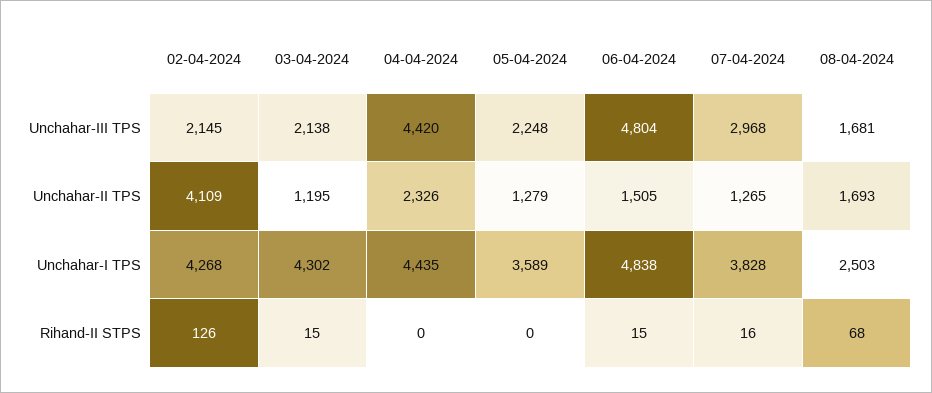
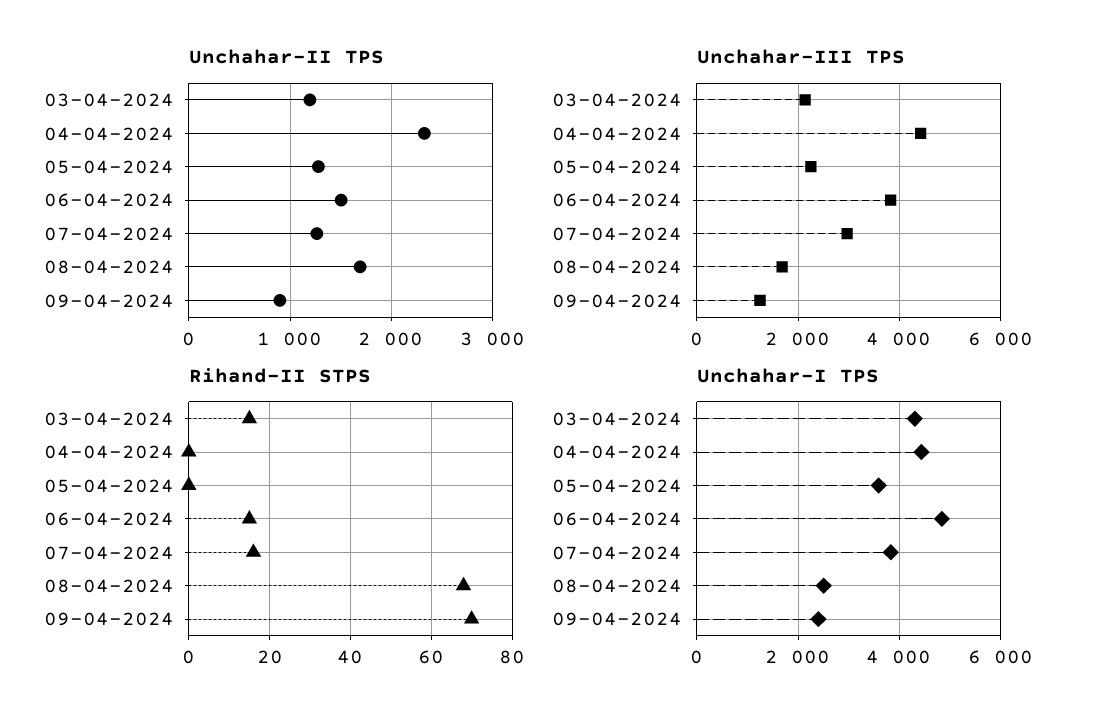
Unchahar-III TPS, 02-04-2024: 2145 -> none
Unchahar-III TPS, 06-04-2024: 4804 -> 3800
Unchahar-II TPS, 02-04-2024: 4109 -> none
Unchahar-I TPS, 02-04-2024: 4268 -> none
Rihand-II STPS, 02-04-2024: 126 -> none
Unchahar-II TPS, 09-04-2024: none -> 900
Unchahar-III TPS, 09-04-2024: none -> 1200
Rihand-II STPS, 09-04-2024: none -> 70
Unchahar-I TPS, 09-04-2024: none -> 2400

